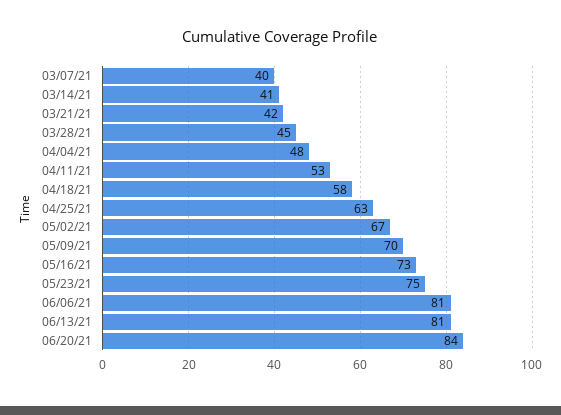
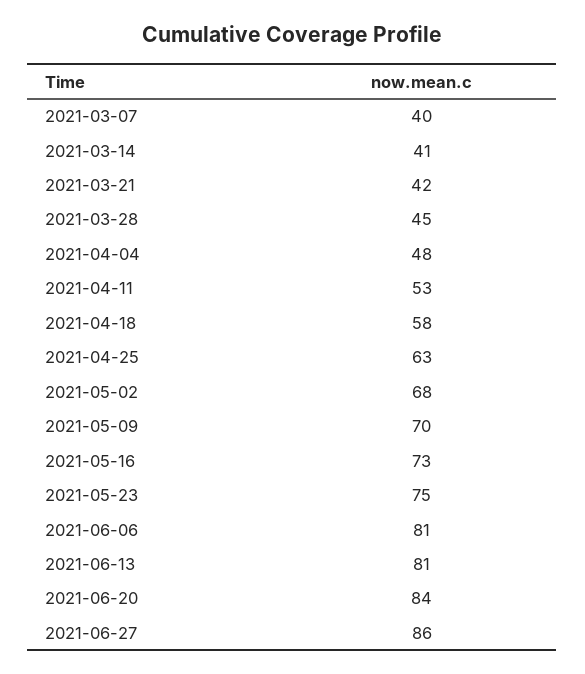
05/02/21: 67 -> 68
2021-06-27: none -> 86

